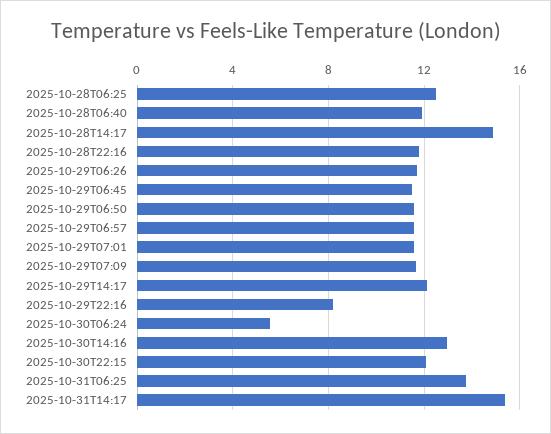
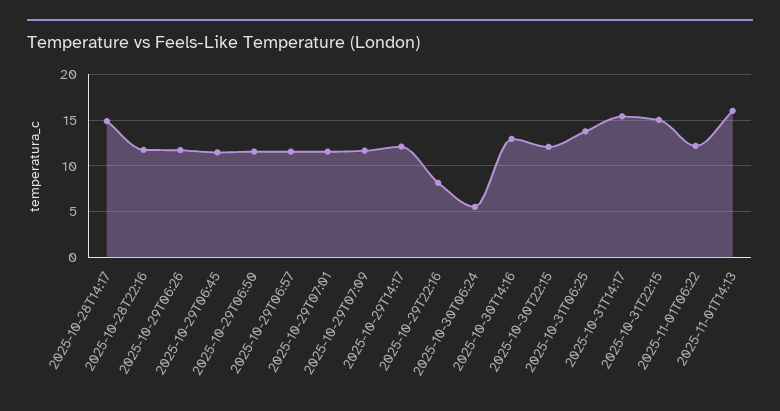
2025-10-28T06:25: 12.5 -> none
2025-10-28T06:40: 12 -> none
2025-10-31T22:15: none -> 15
2025-11-01T06:22: none -> 12
2025-11-01T14:13: none -> 16

